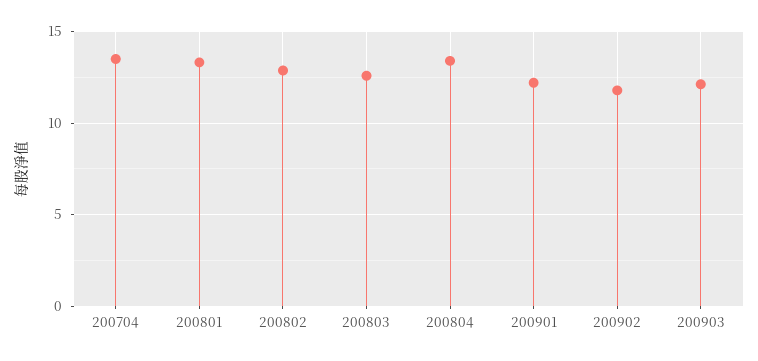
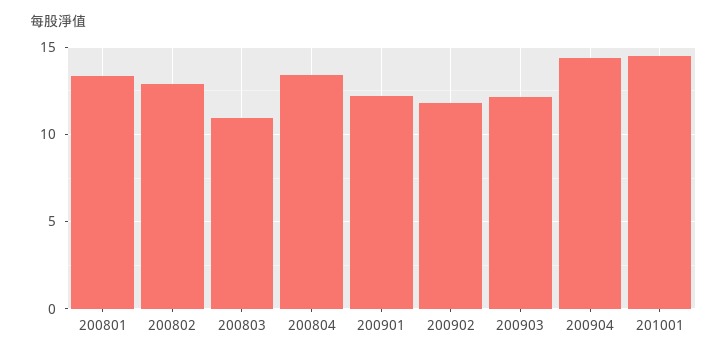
200704: 13.5 -> none
200803: 12.5 -> 11
200904: none -> 14.5
201001: none -> 14.5

